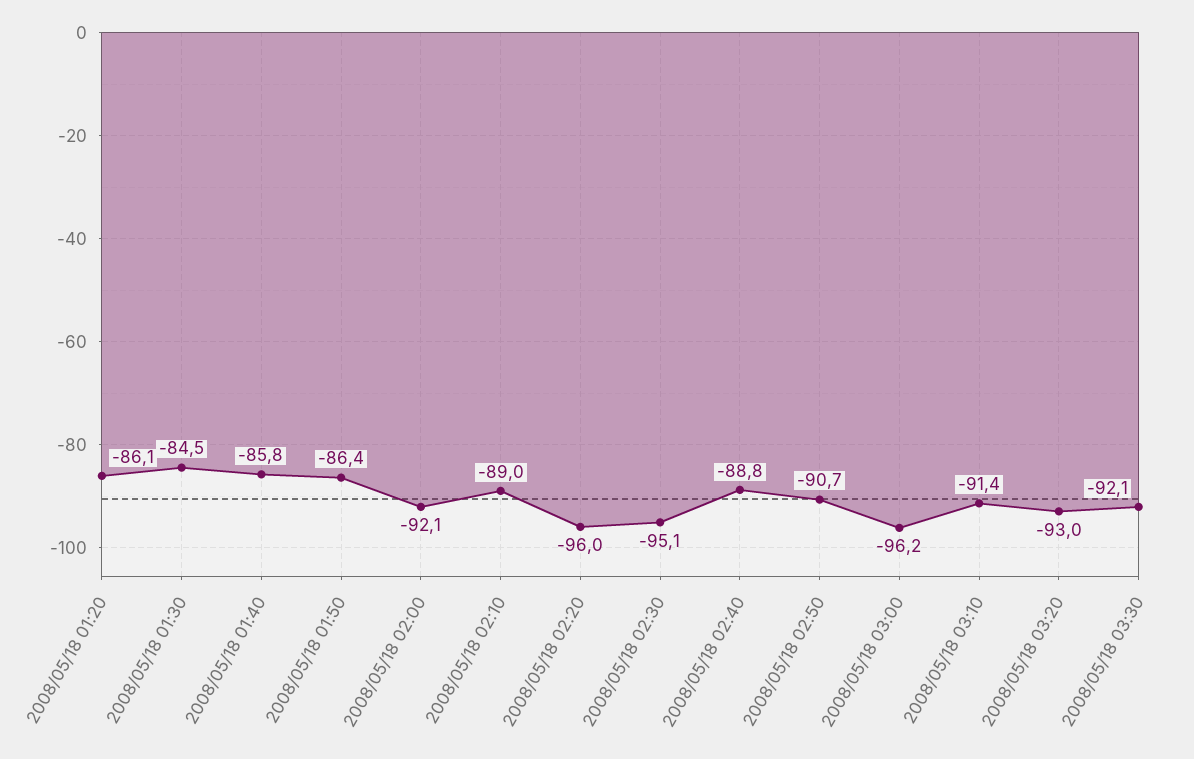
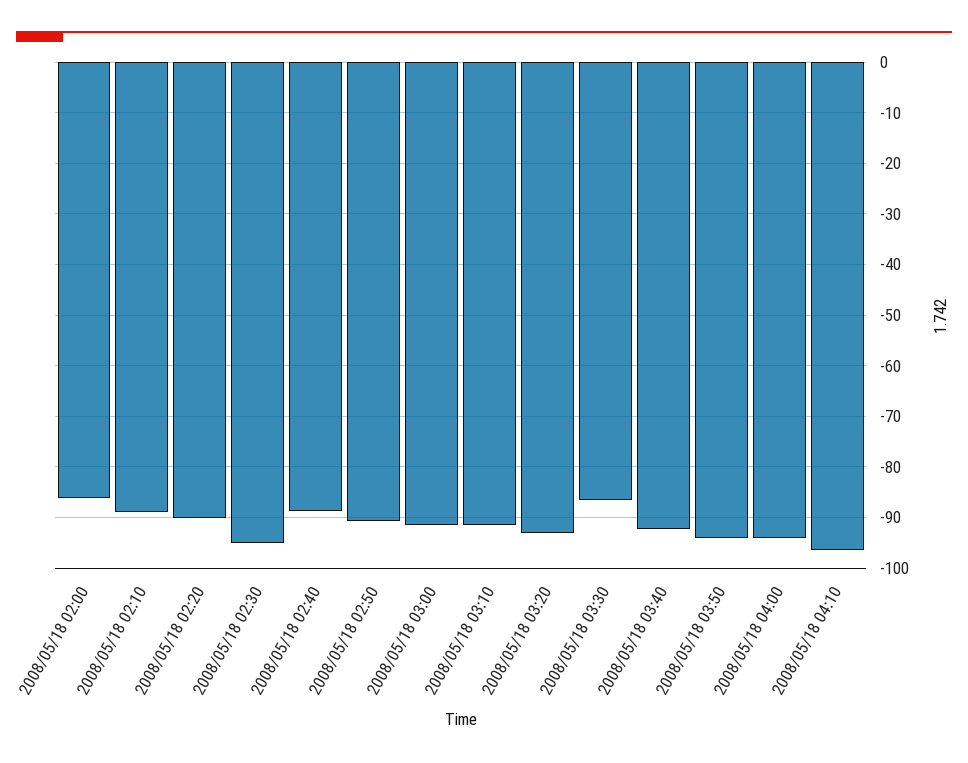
2008/05/18 01:20: -86.1 -> none
2008/05/18 01:30: -84.5 -> none
2008/05/18 01:40: -85.8 -> none
2008/05/18 01:50: -86.4 -> none
2008/05/18 02:00: -92.1 -> -86
2008/05/18 02:20: -96 -> -90
2008/05/18 03:00: -96.2 -> -92
2008/05/18 03:30: -92.1 -> -86
2008/05/18 03:40: none -> -92
2008/05/18 03:50: none -> -94
2008/05/18 04:00: none -> -94
2008/05/18 04:10: none -> -96

